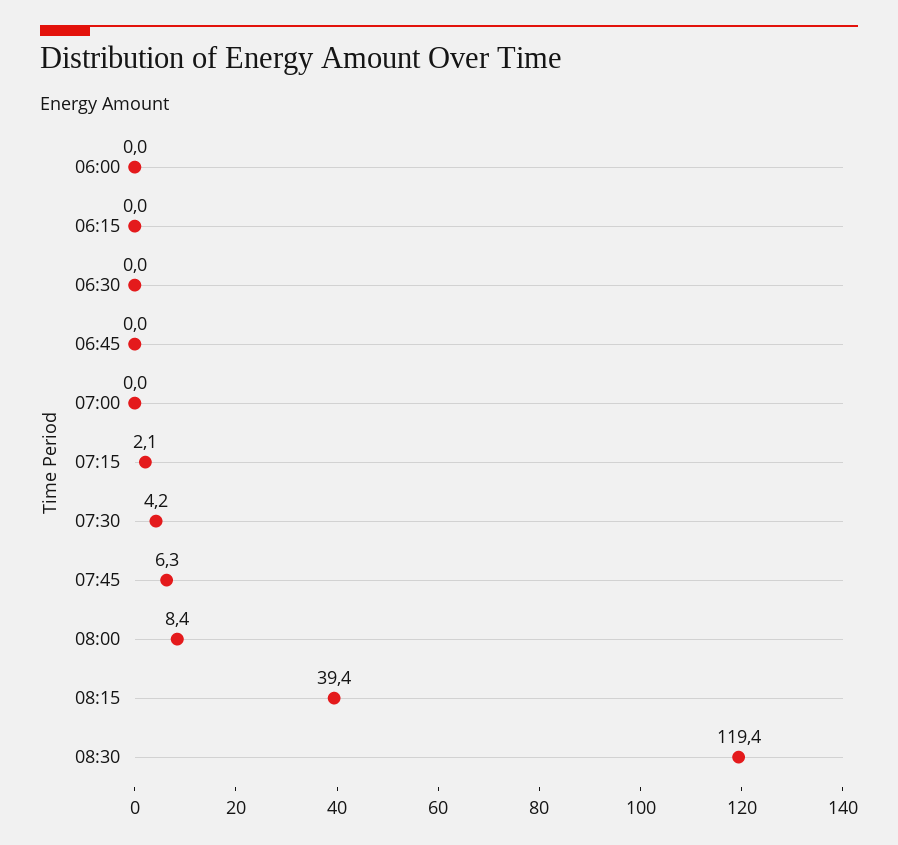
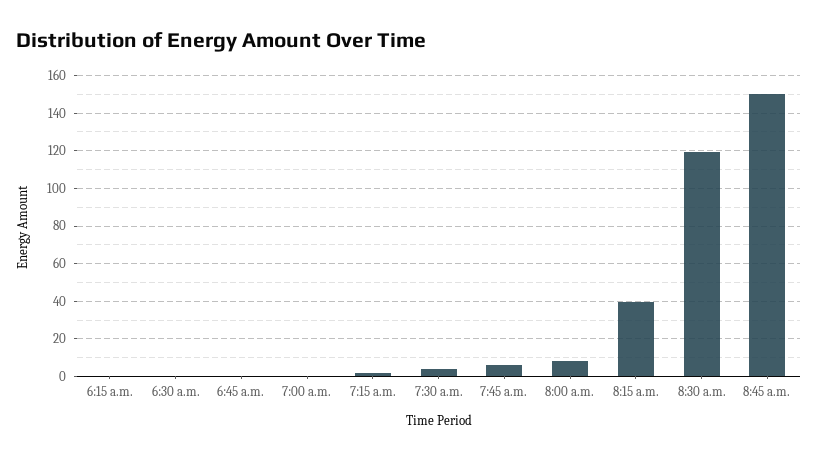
06:00: 0 -> none
8:45 a.m.: none -> 150

